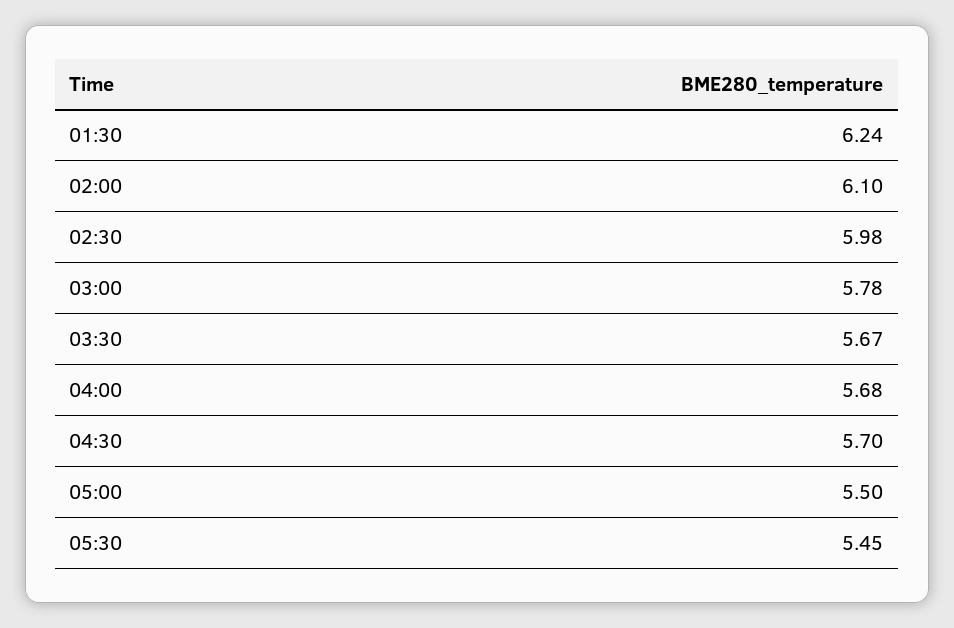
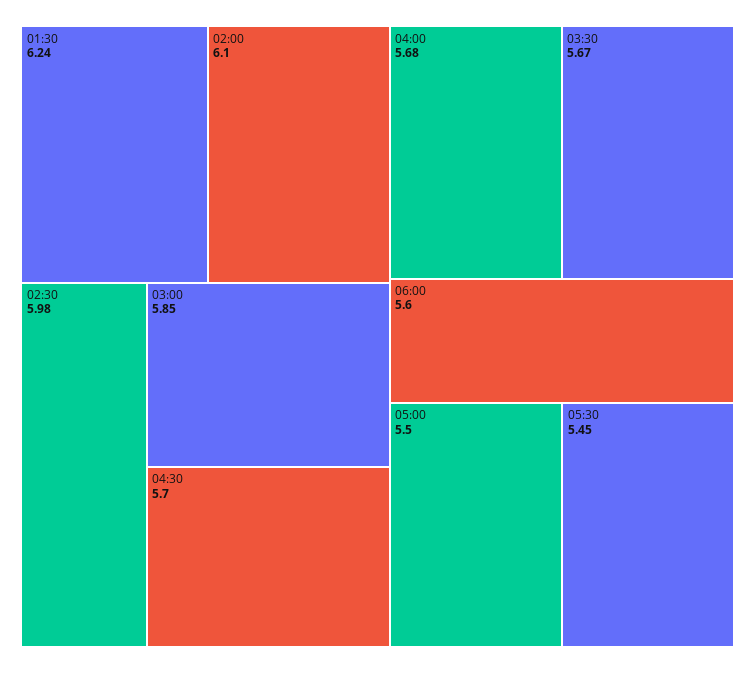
03:00: 5.78 -> 5.85
06:00: none -> 5.6

